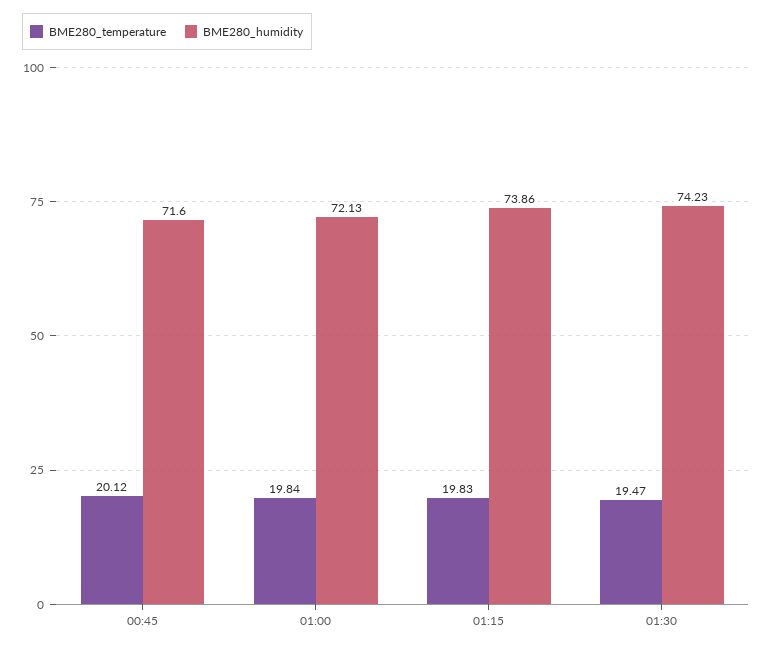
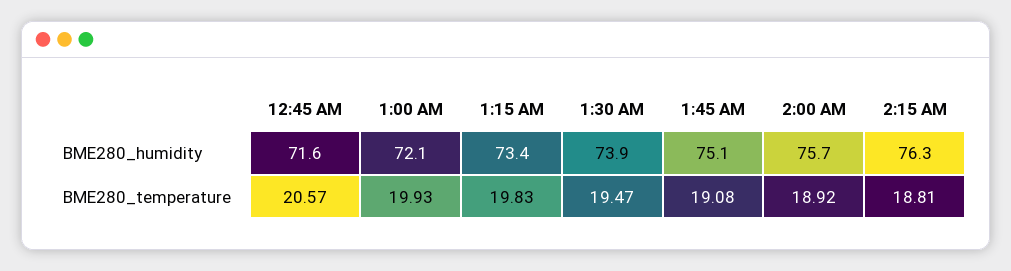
BME280_temperature, 00:45: 20.12 -> 20.57
BME280_temperature, 01:00: 19.84 -> 19.93
BME280_humidity, 01:15: 73.86 -> 73.4
BME280_humidity, 01:30: 74.23 -> 73.9
BME280_humidity, 1:45 AM: none -> 75.1
BME280_humidity, 2:00 AM: none -> 75.7
BME280_humidity, 2:15 AM: none -> 76.3
BME280_temperature, 1:45 AM: none -> 19.08
BME280_temperature, 2:00 AM: none -> 18.92
BME280_temperature, 2:15 AM: none -> 18.81

